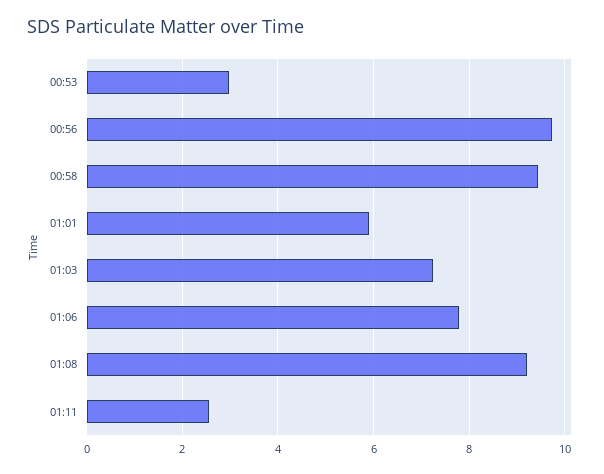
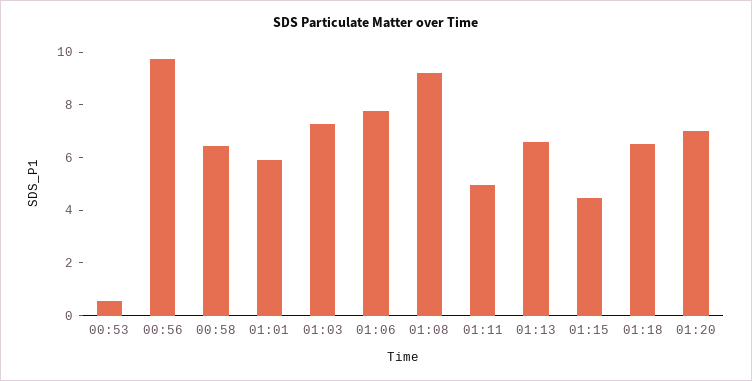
00:53: 3 -> 0.5
00:58: 9.4 -> 6.5
01:11: 2.6 -> 5
01:13: none -> 6.5
01:15: none -> 4.5
01:18: none -> 6.5
01:20: none -> 7

